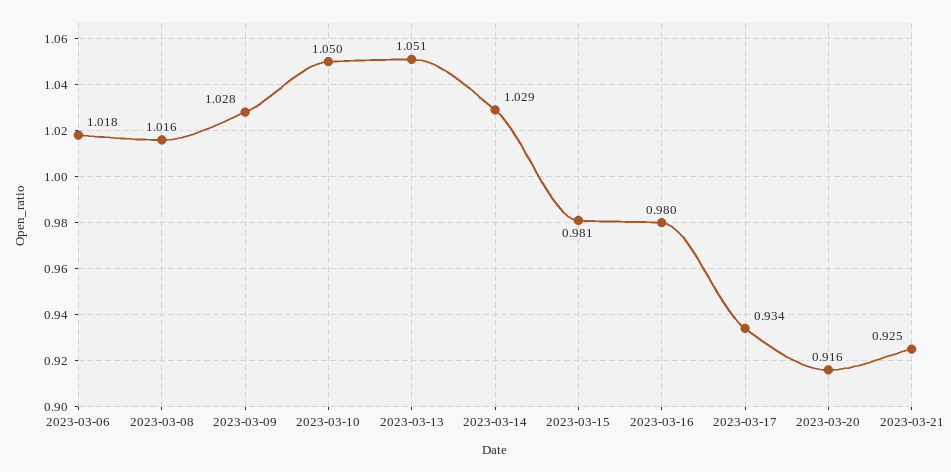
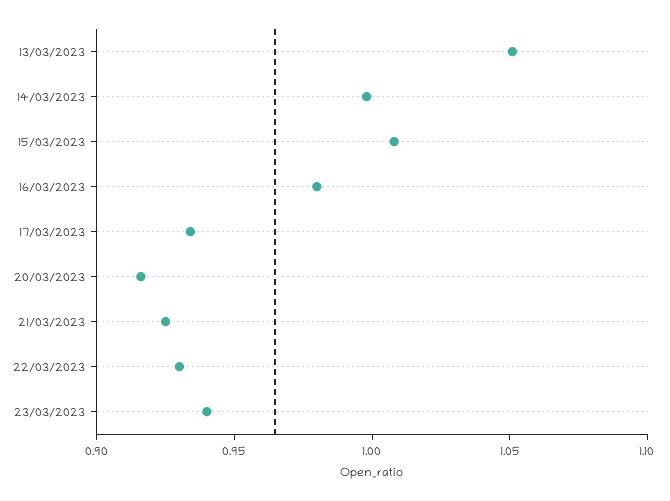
2023-03-06: 1.018 -> none
2023-03-08: 1.016 -> none
2023-03-09: 1.028 -> none
2023-03-10: 1.05 -> none
2023-03-14: 1.029 -> 1
2023-03-15: 0.981 -> 1.01
22/03/2023: none -> 0.93
23/03/2023: none -> 0.94

